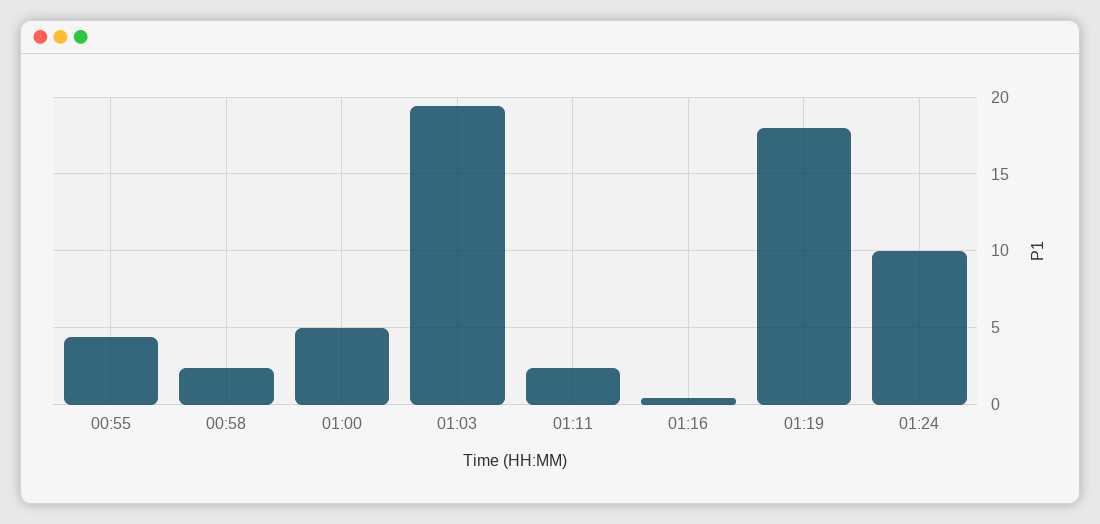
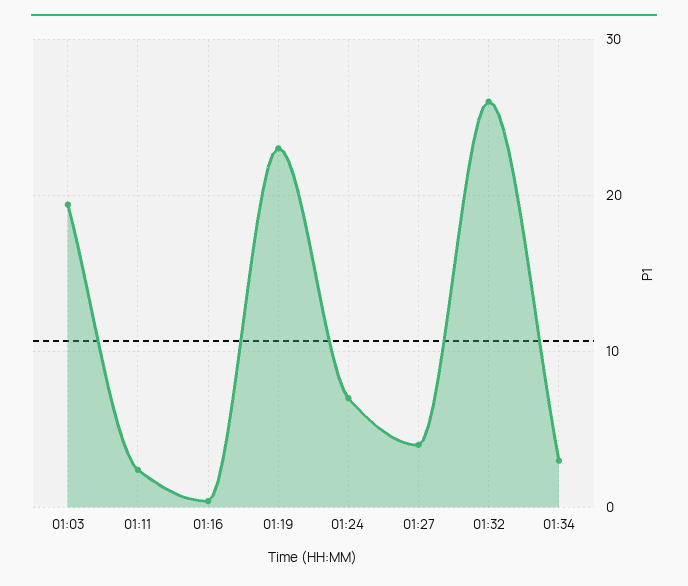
00:55: 4.5 -> none
00:58: 2.5 -> none
01:00: 5 -> none
01:19: 18 -> 23
01:24: 10 -> 7
01:27: none -> 4
01:32: none -> 26
01:34: none -> 3

